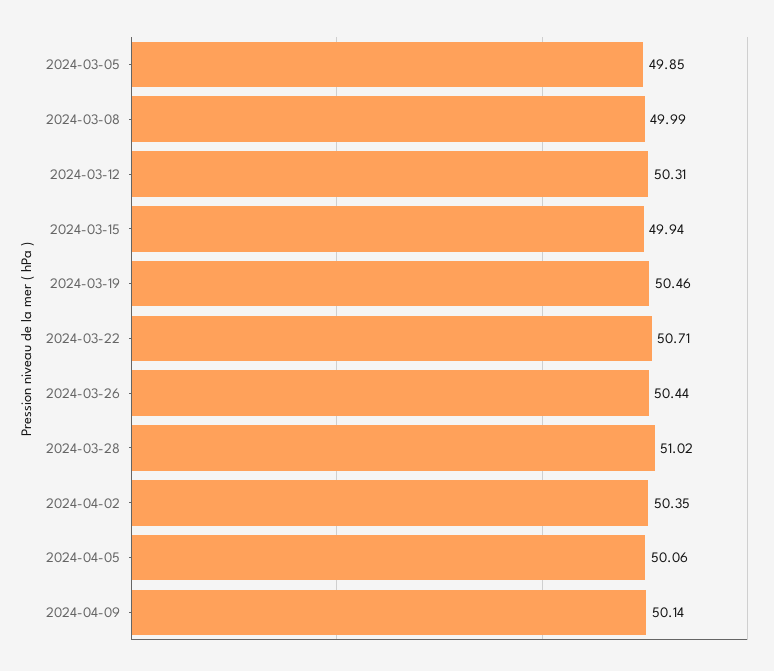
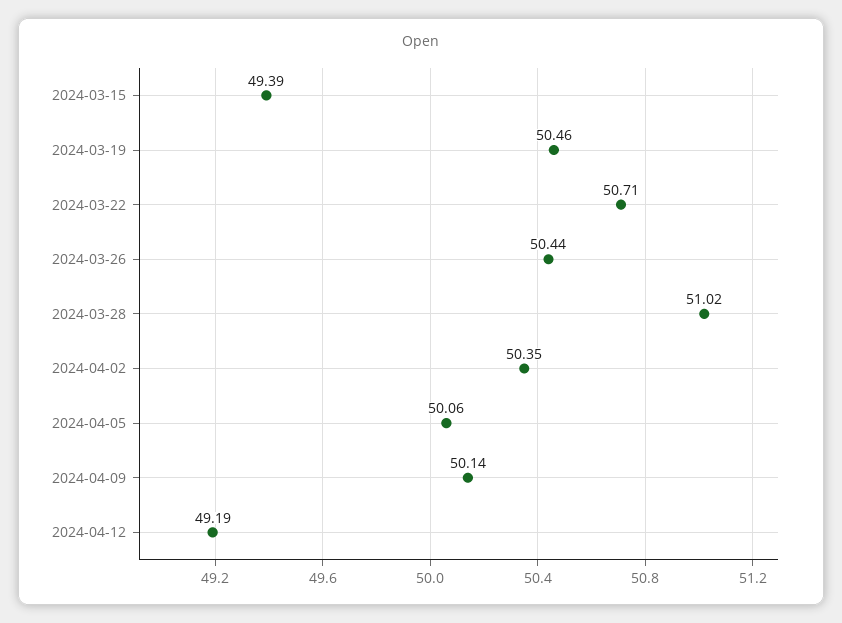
2024-03-05: 49.85 -> none
2024-03-08: 49.99 -> none
2024-03-12: 50.31 -> none
2024-03-15: 49.94 -> 49.39
2024-04-12: none -> 49.19

